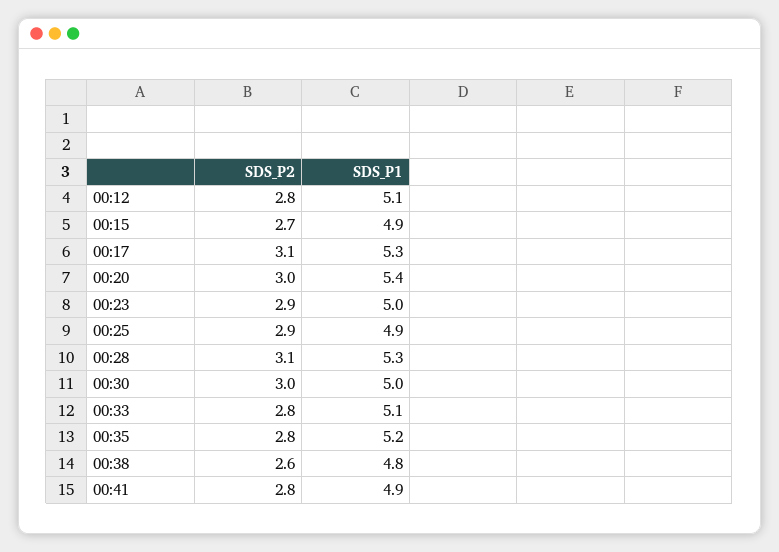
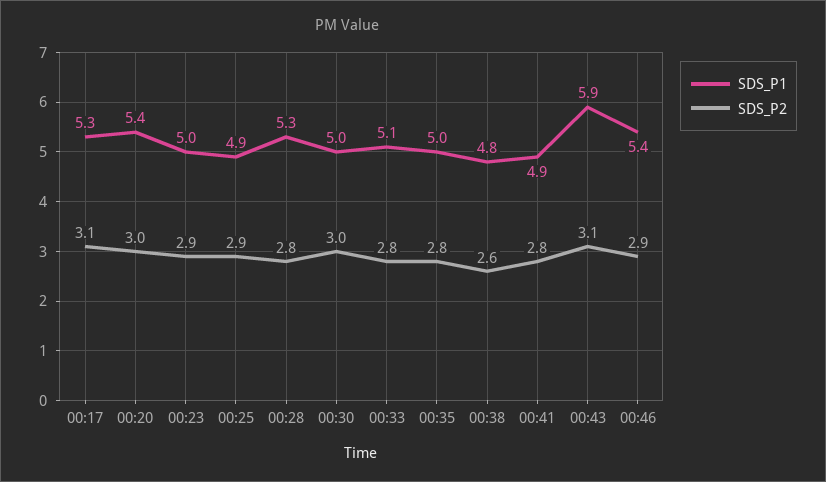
SDS_P2, 00:12: 2.8 -> none
SDS_P1, 00:12: 5.1 -> none
SDS_P2, 00:15: 2.7 -> none
SDS_P1, 00:15: 4.9 -> none
SDS_P2, 00:28: 3.1 -> 2.8
SDS_P1, 00:35: 5.2 -> 5
SDS_P1, 00:43: none -> 5.9
SDS_P2, 00:43: none -> 3.1
SDS_P1, 00:46: none -> 5.4
SDS_P2, 00:46: none -> 2.9

